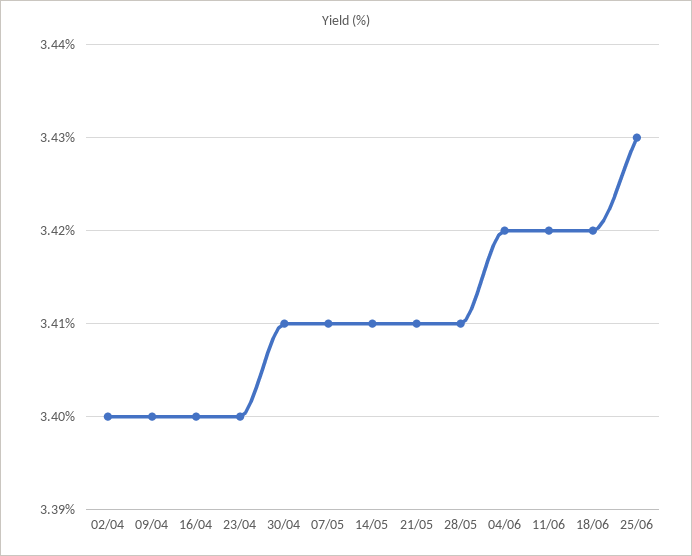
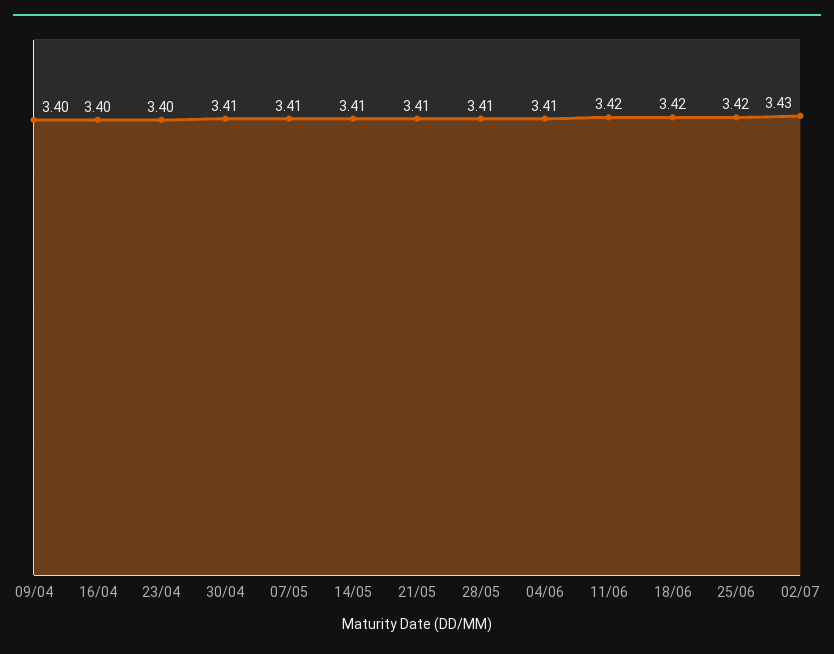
02/04: 3.4 -> none
04/06: 3.42 -> 3.41
25/06: 3.43 -> 3.42
02/07: none -> 3.43

